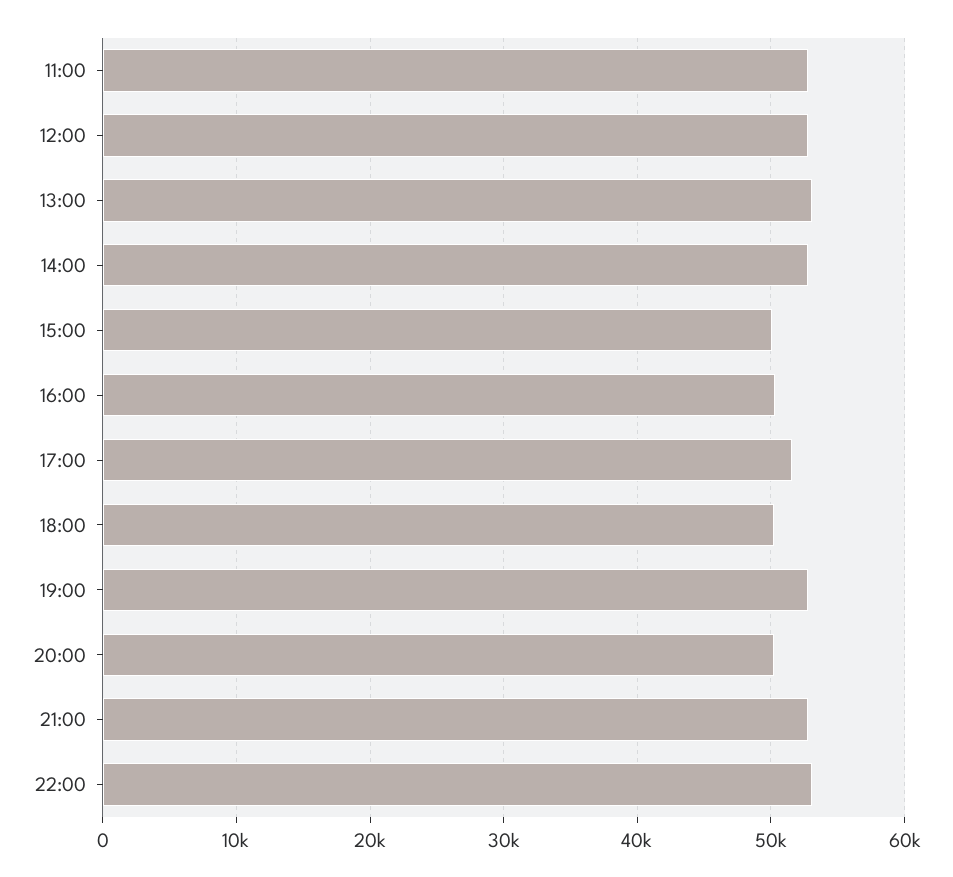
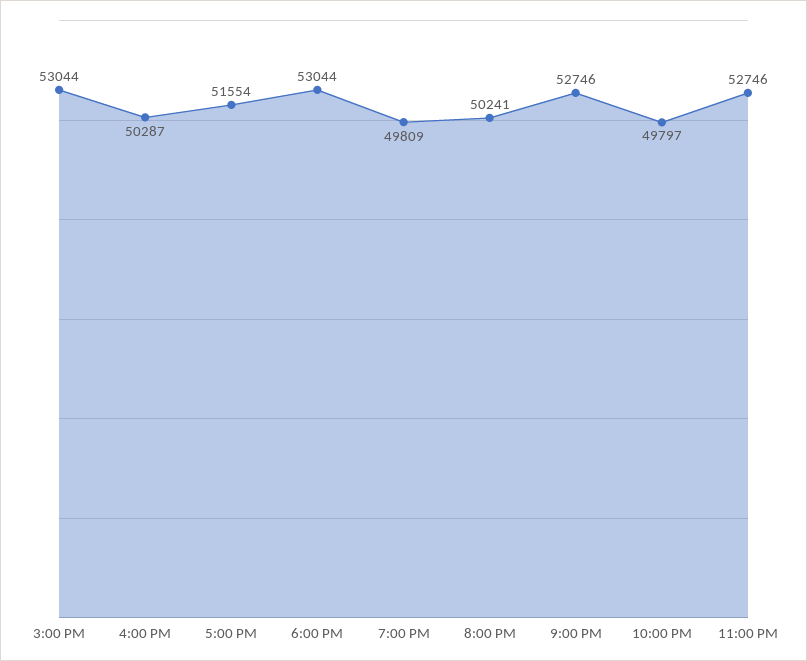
11:00: 53000 -> none
12:00: 53000 -> none
13:00: 53000 -> none
14:00: 53000 -> none
15:00: 50000 -> 53044
18:00: 50000 -> 53044
19:00: 53000 -> 49809
22:00: 53000 -> 49797
11:00 PM: none -> 52746

